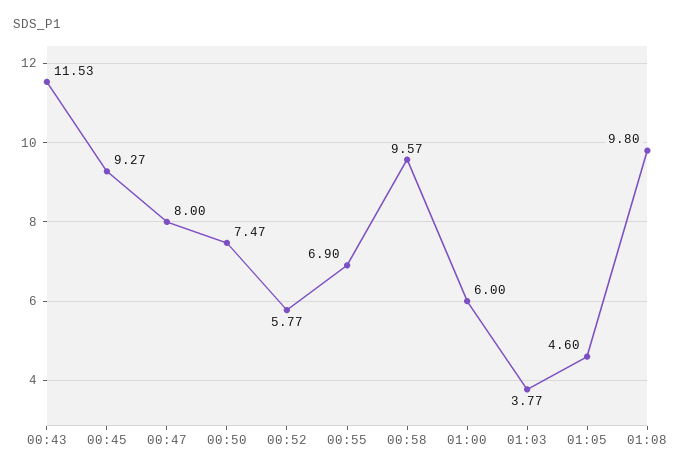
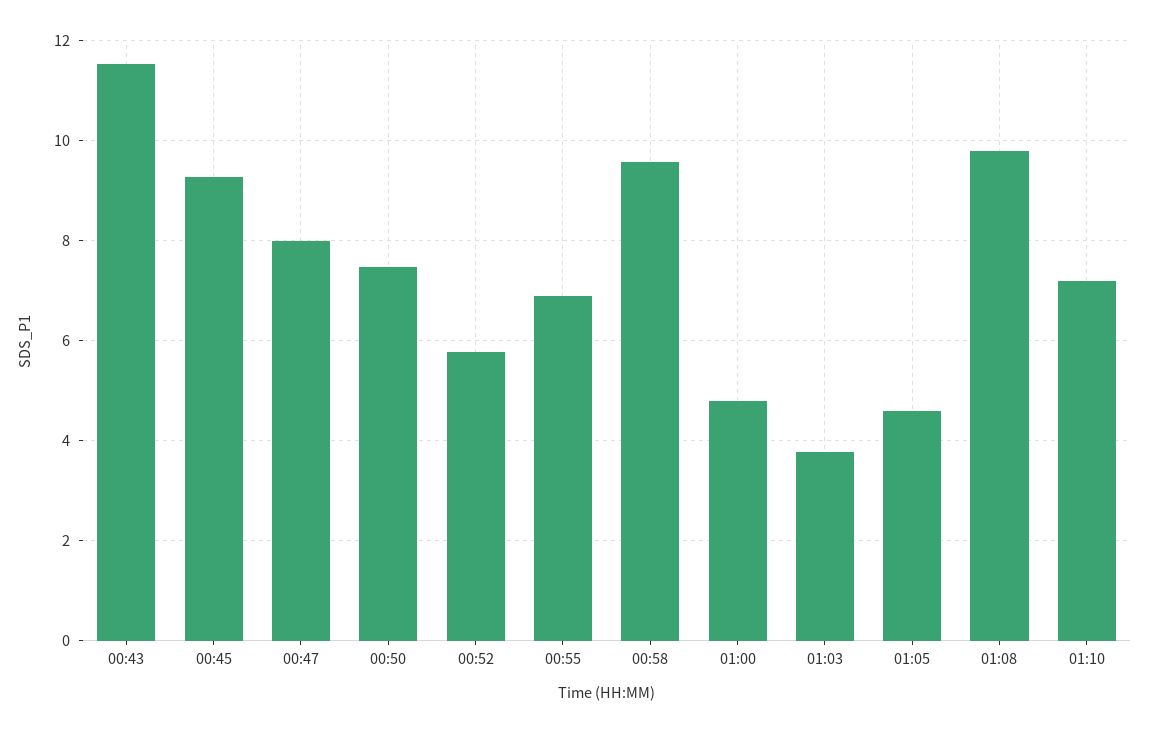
01:00: 6 -> 4.8
01:10: none -> 7.2

